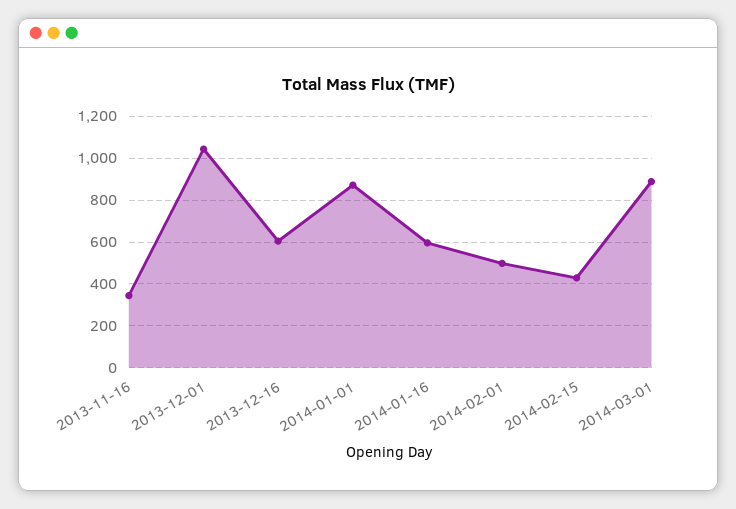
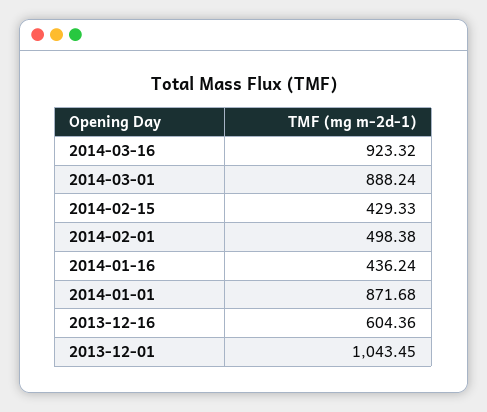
2013-11-16: 350 -> none
2014-01-16: 600 -> 436.24
2014-03-16: none -> 923.32

